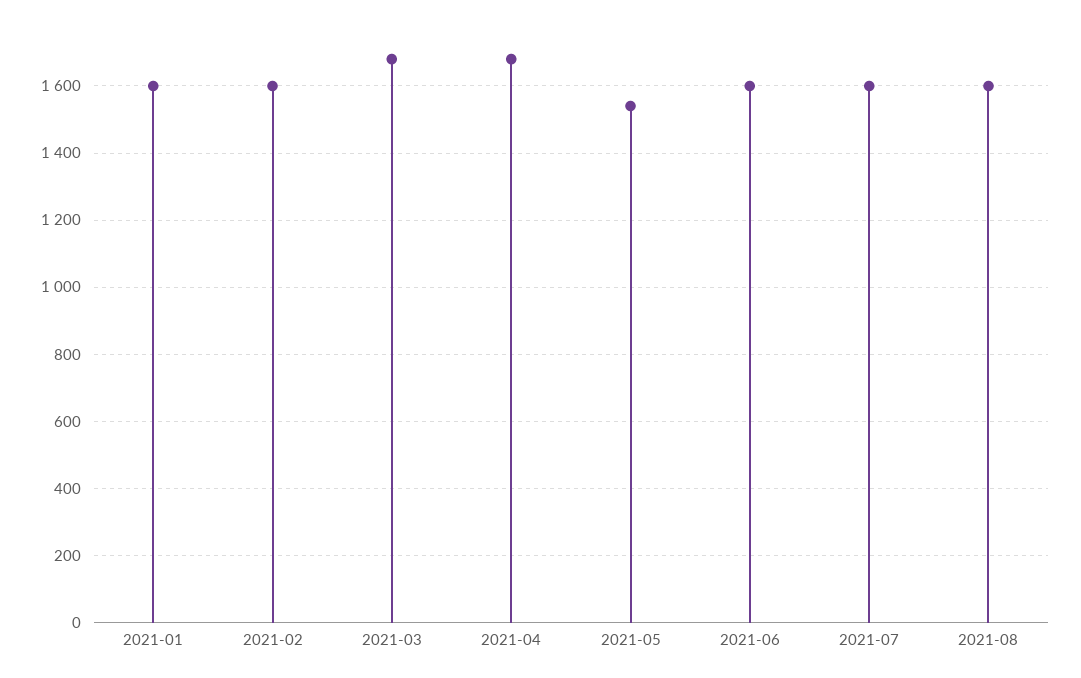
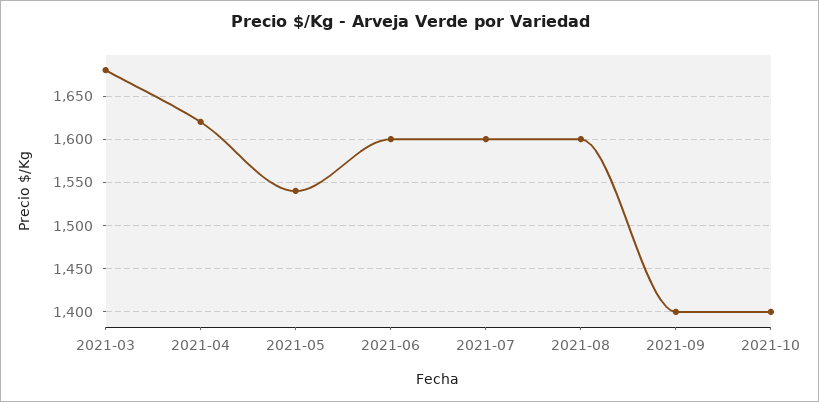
2021-01: 1600 -> none
2021-02: 1600 -> none
2021-04: 1680 -> 1620
2021-09: none -> 1400
2021-10: none -> 1400

